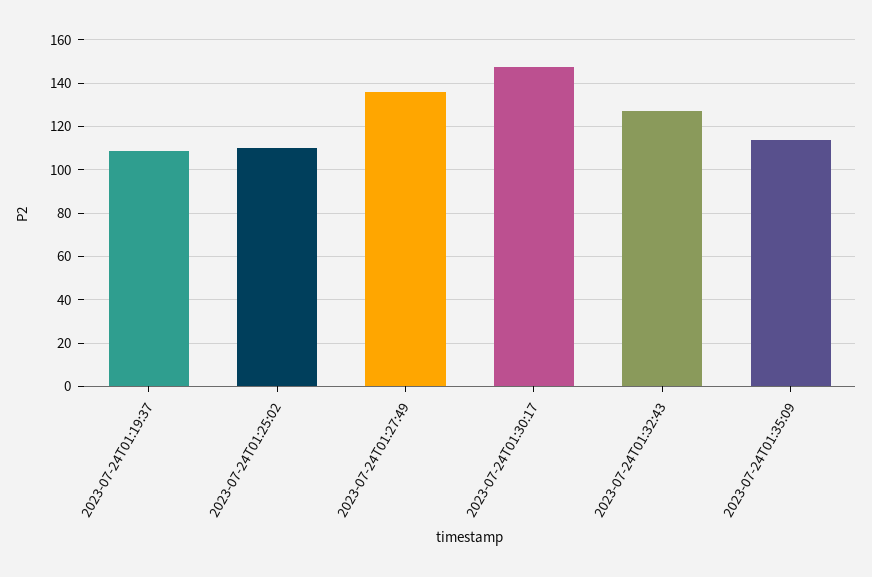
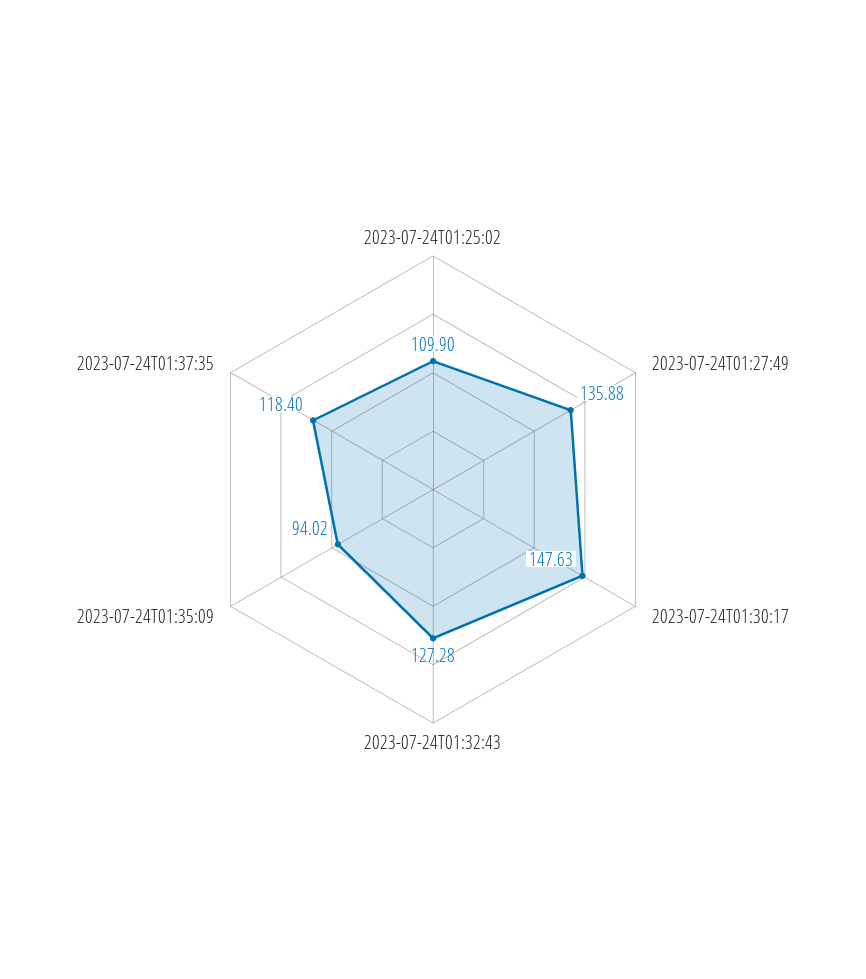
2023-07-24T01:19:37: 110 -> none
2023-07-24T01:35:09: 115 -> 94.02
2023-07-24T01:37:35: none -> 118.4

